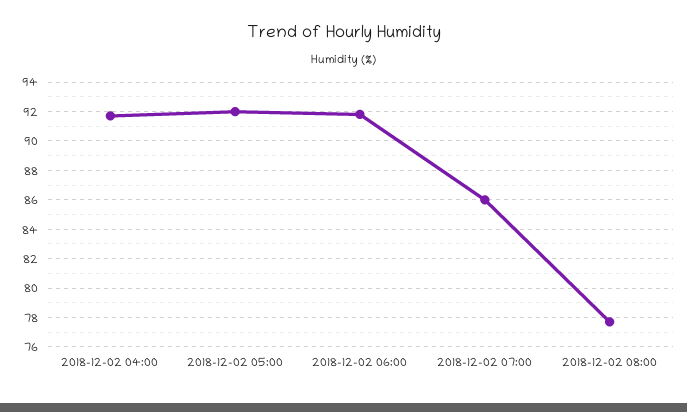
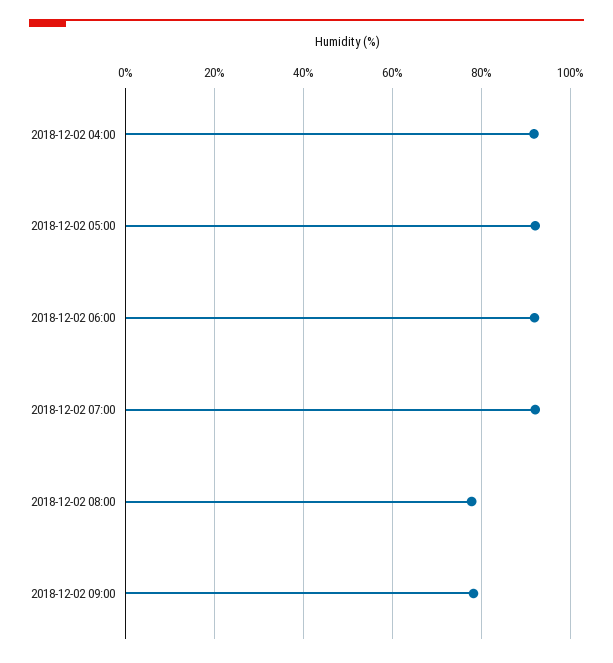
2018-12-02 07:00: 86 -> 92
2018-12-02 09:00: none -> 78

